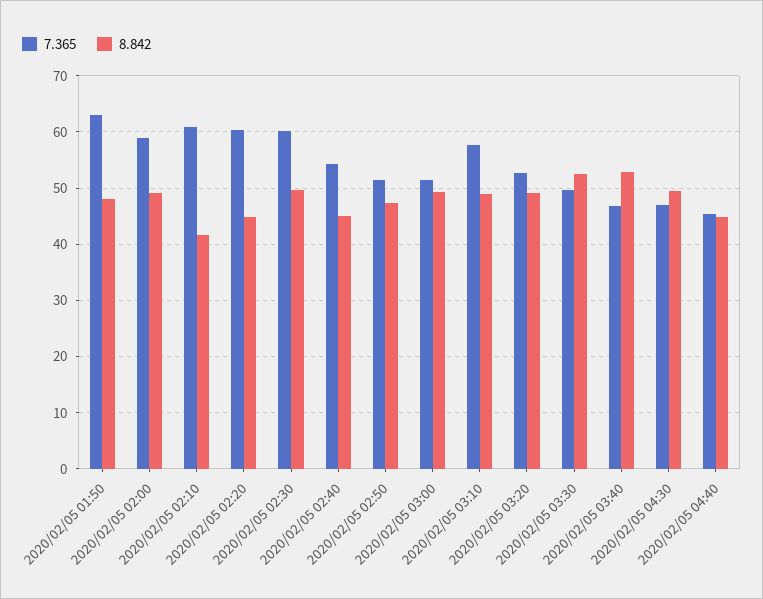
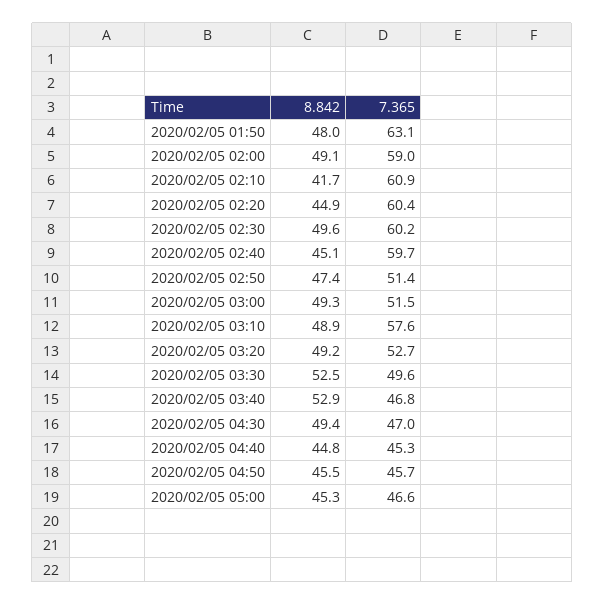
7.365, 2020/02/05 02:40: 54 -> 59.7
8.842, 2020/02/05 04:50: none -> 45.5
7.365, 2020/02/05 04:50: none -> 45.7
8.842, 2020/02/05 05:00: none -> 45.3
7.365, 2020/02/05 05:00: none -> 46.6

